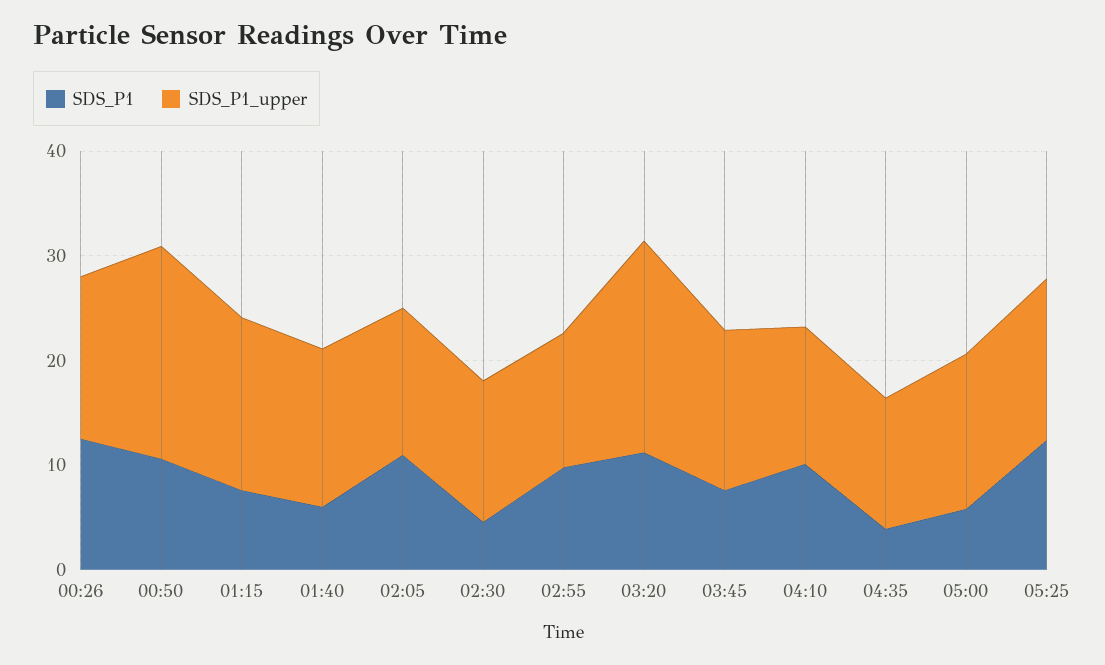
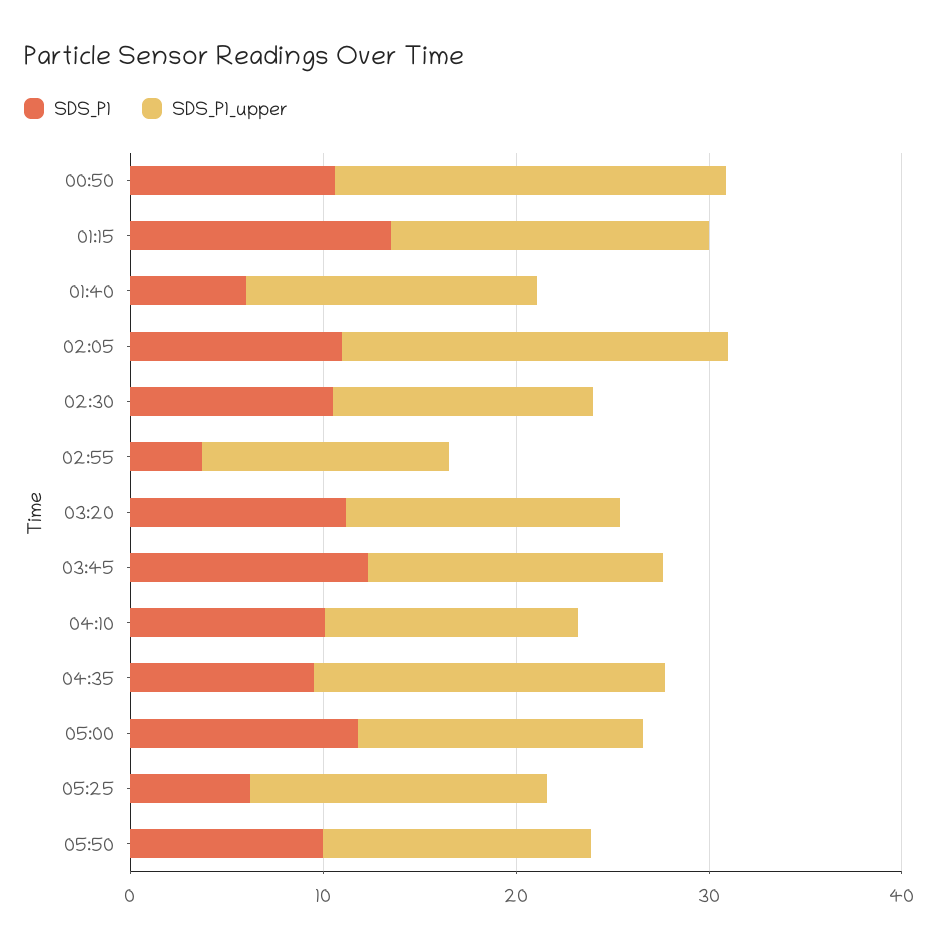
SDS_P1, 00:26: 12 -> none
SDS_P1_upper, 00:26: 16 -> none
SDS_P1, 01:15: 8 -> 14
SDS_P1_upper, 02:05: 14 -> 20
SDS_P1, 02:30: 4 -> 10
SDS_P1, 02:55: 10 -> 4
SDS_P1_upper, 03:20: 20 -> 14
SDS_P1, 03:45: 8 -> 12
SDS_P1, 04:35: 4 -> 10
SDS_P1_upper, 04:35: 12 -> 18
SDS_P1, 05:00: 6 -> 12
SDS_P1, 05:25: 12 -> 6
SDS_P1, 05:50: none -> 10
SDS_P1_upper, 05:50: none -> 14

